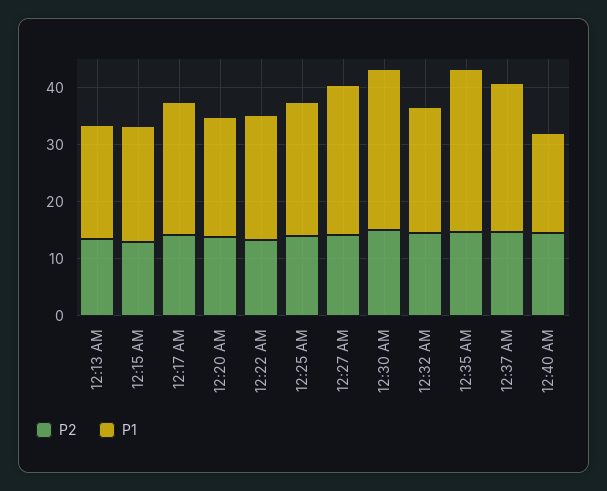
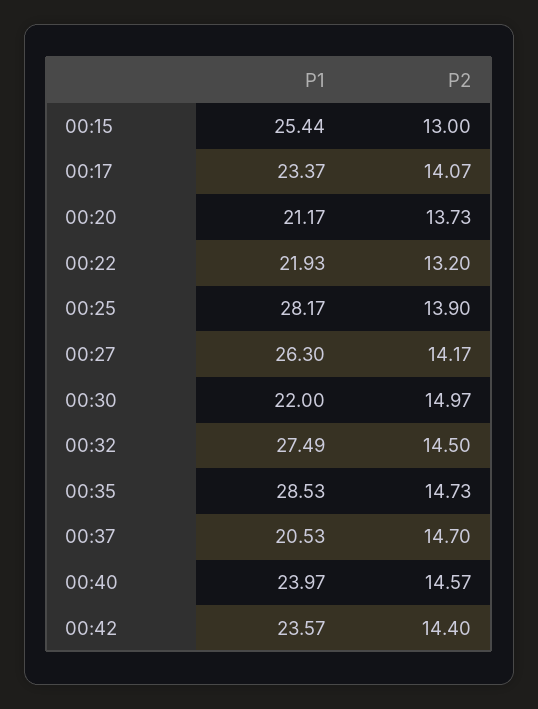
P2, 12:13 AM: 14 -> none
P1, 12:13 AM: 20 -> none
P1, 12:15 AM: 20 -> 25.44
P1, 12:25 AM: 24 -> 28.17
P1, 12:30 AM: 28 -> 22
P1, 12:32 AM: 22 -> 27.49
P1, 12:37 AM: 26 -> 20.53
P1, 12:40 AM: 18 -> 23.97
P1, 00:42: none -> 23.57
P2, 00:42: none -> 14.4

